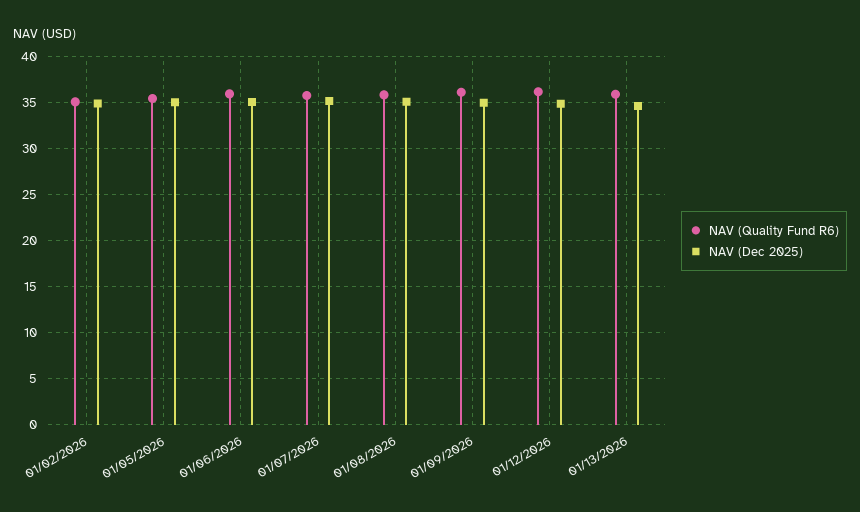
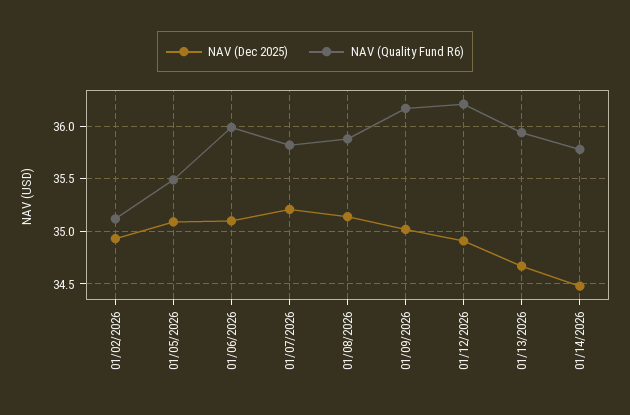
NAV (Dec 2025), 01/14/2026: none -> 34.5
NAV (Quality Fund R6), 01/14/2026: none -> 35.8

